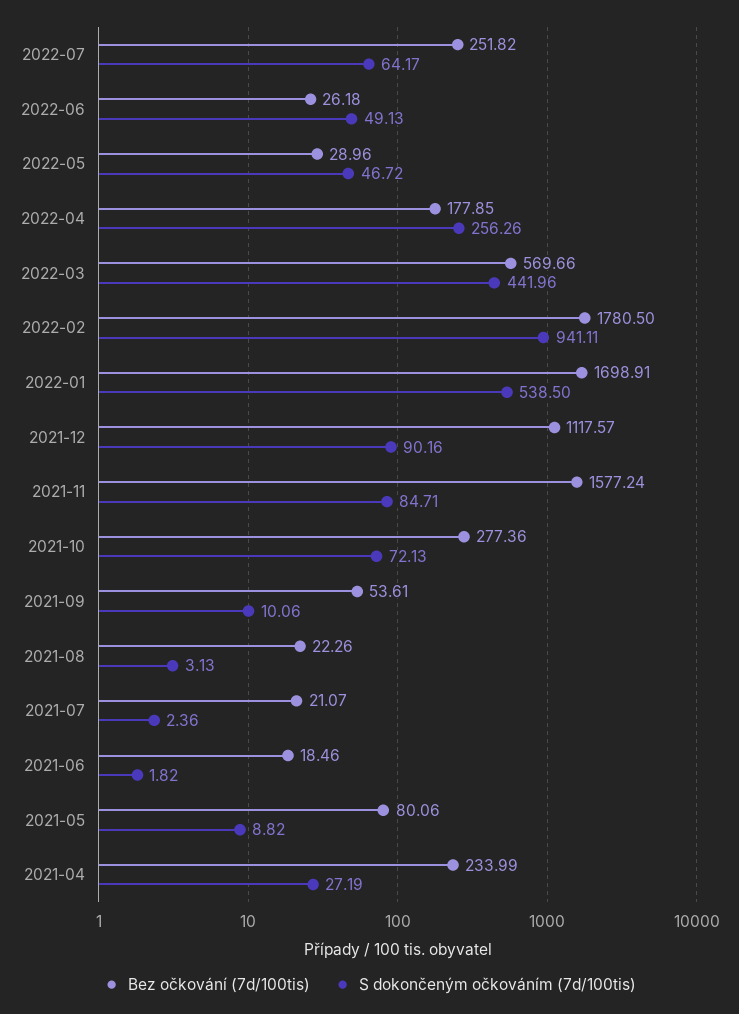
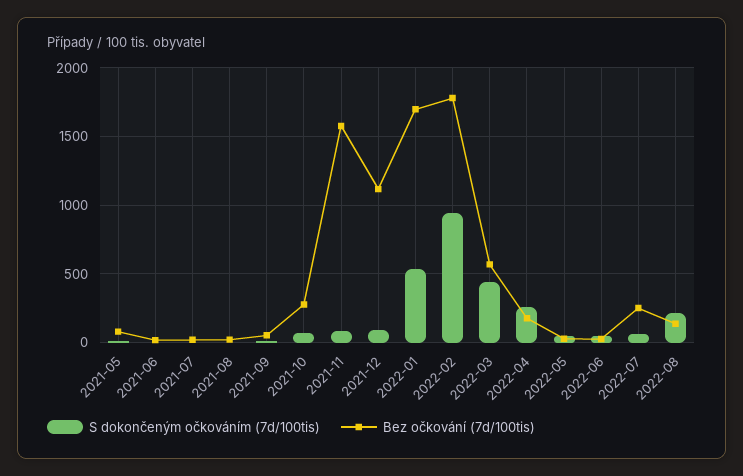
Bez očkování (7d/100tis), 2021-04: 233.99 -> none
S dokončeným očkováním (7d/100tis), 2021-04: 27.19 -> none
S dokončeným očkováním (7d/100tis), 2022-08: none -> 200
Bez očkování (7d/100tis), 2022-08: none -> 150

